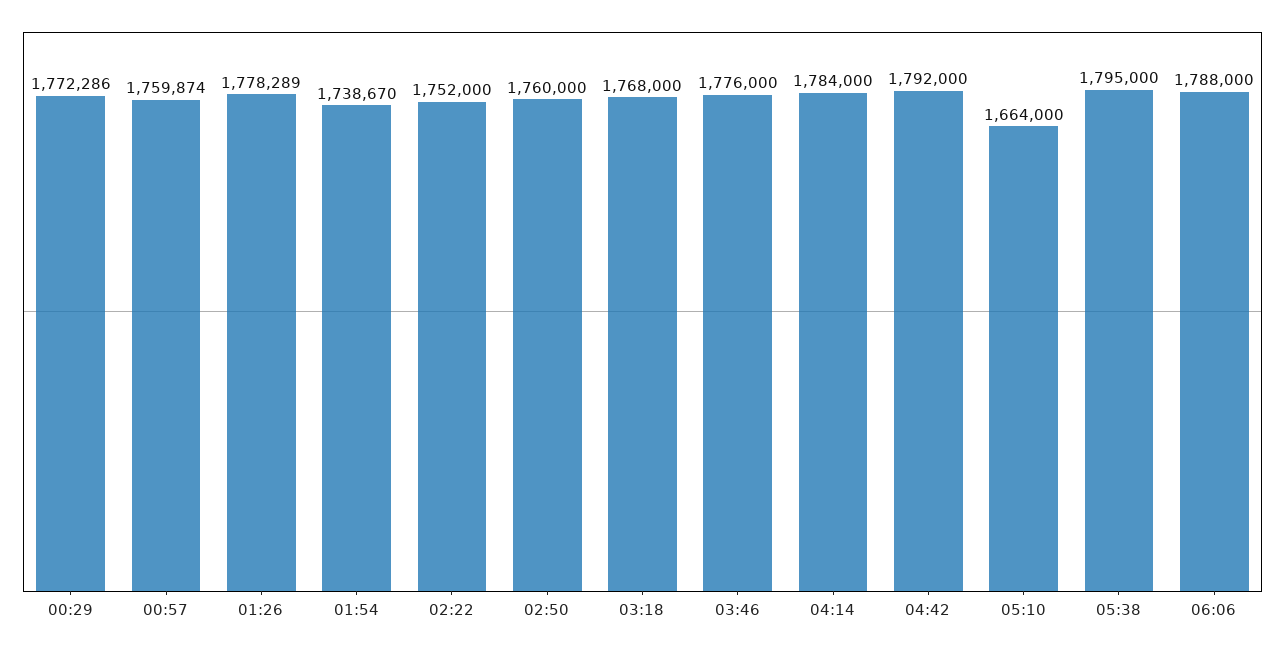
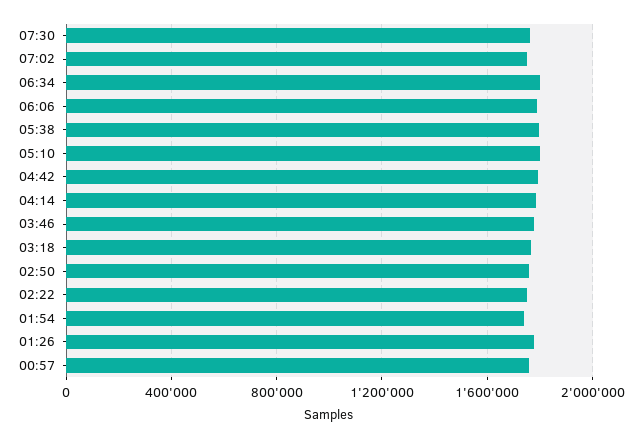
00:29: 1772286 -> none
05:10: 1664000 -> 1800000
07:30: none -> 1750000
07:02: none -> 1750000
06:34: none -> 1800000

